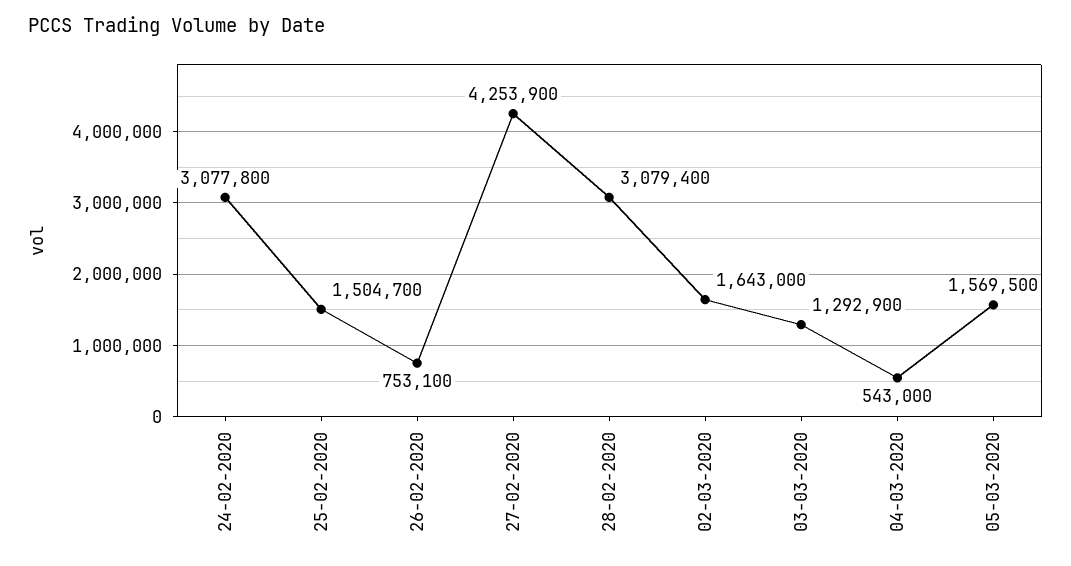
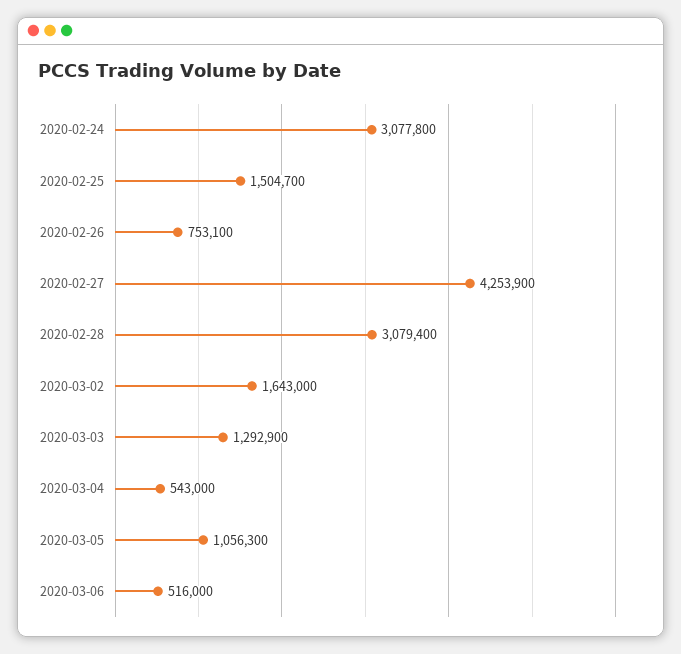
05-03-2020: 1569500 -> 1056300
2020-03-06: none -> 516000

